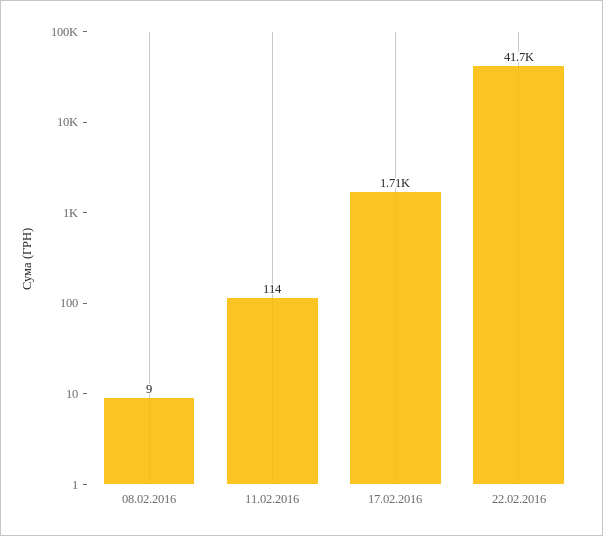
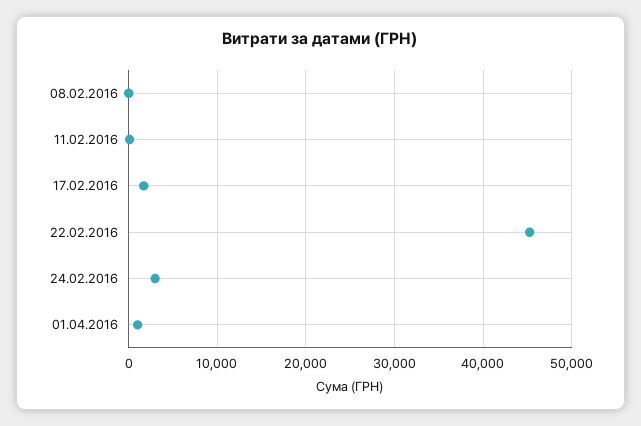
22.02.2016: 41700 -> 45000
24.02.2016: none -> 3000
01.04.2016: none -> 1000

